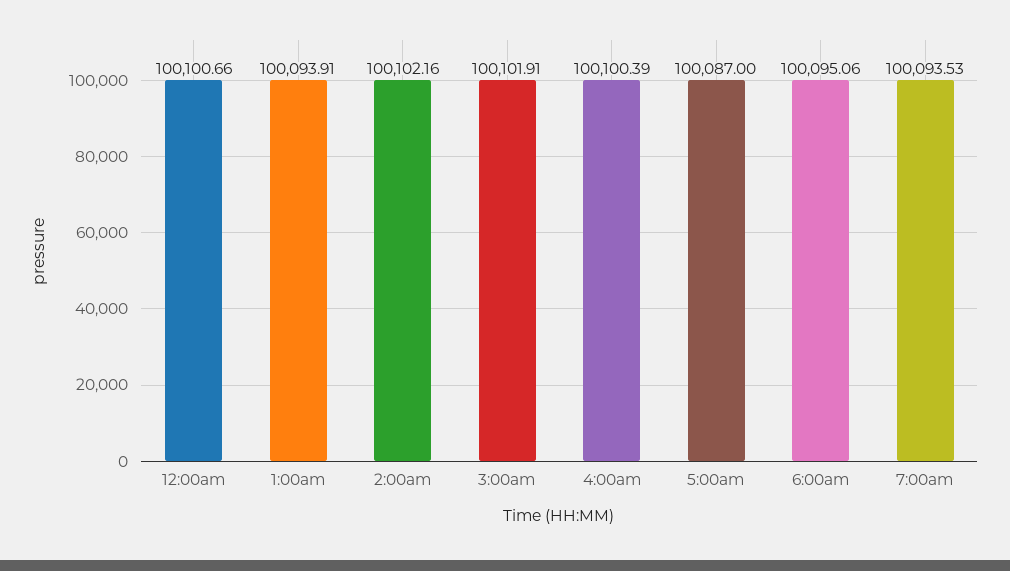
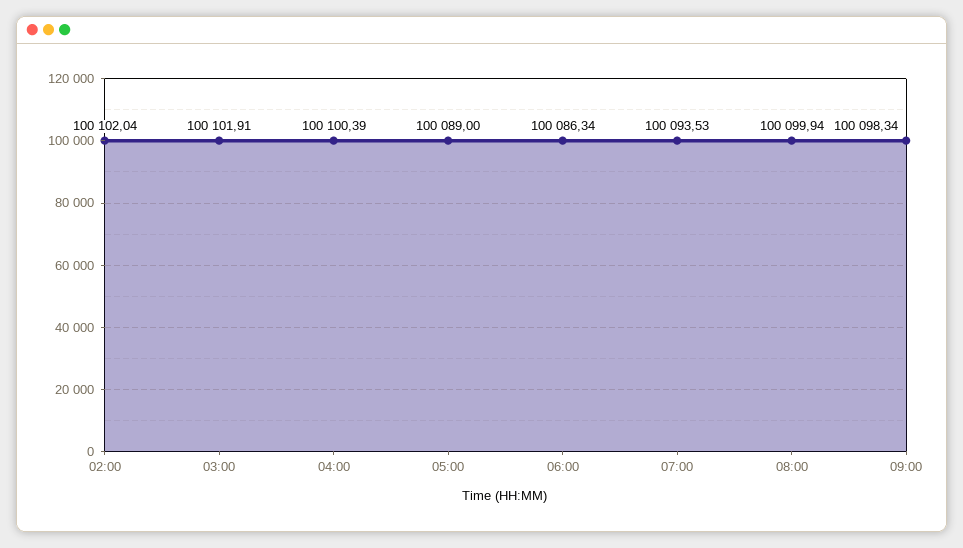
12:00am: 100100.66 -> none
1:00am: 100093.91 -> none
2:00am: 100102.16 -> 100102.04
5:00am: 100087 -> 100089
6:00am: 100095.06 -> 100086.34
08:00: none -> 100099.94
09:00: none -> 100098.34

